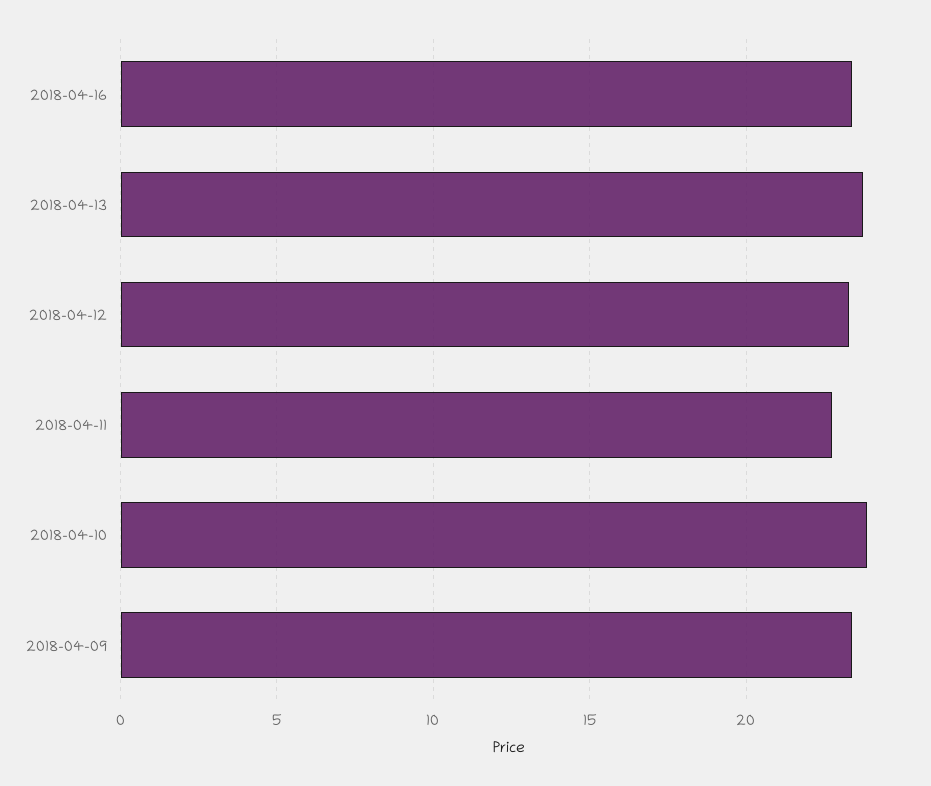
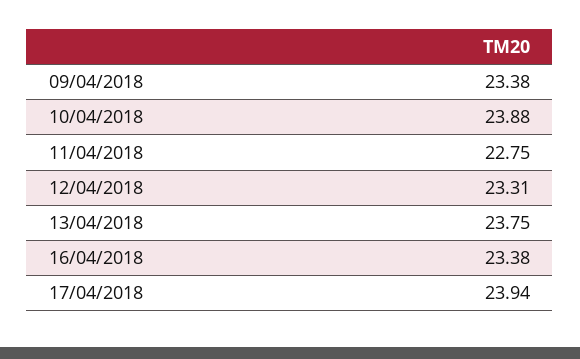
17/04/2018: none -> 23.94

